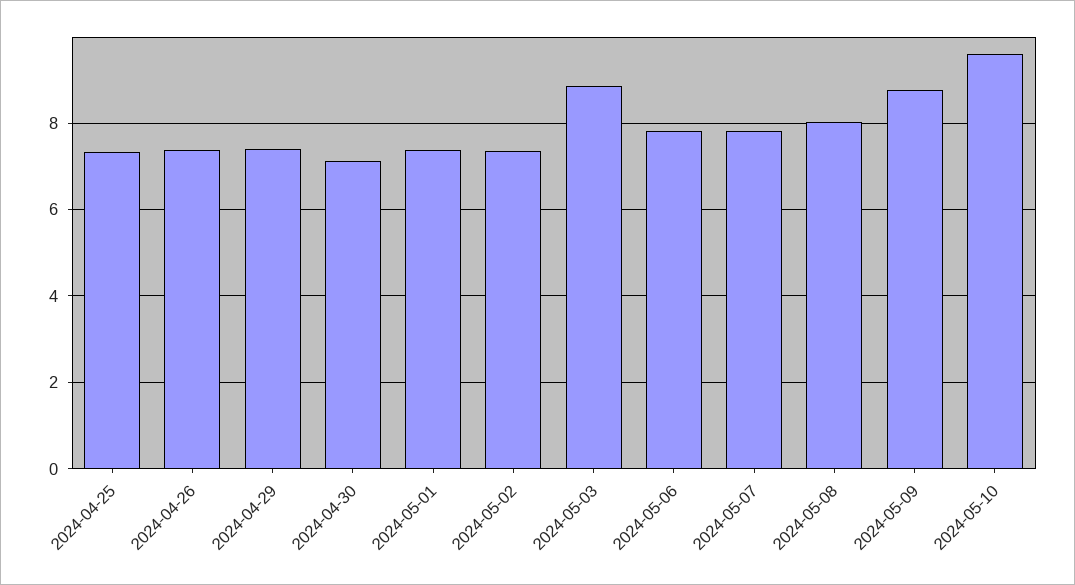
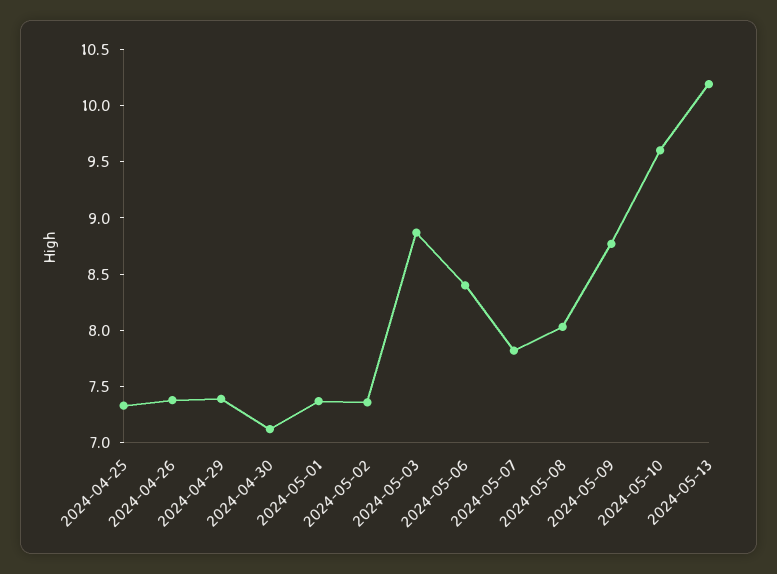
2024-05-06: 7.8 -> 8.4
2024-05-13: none -> 10.2

